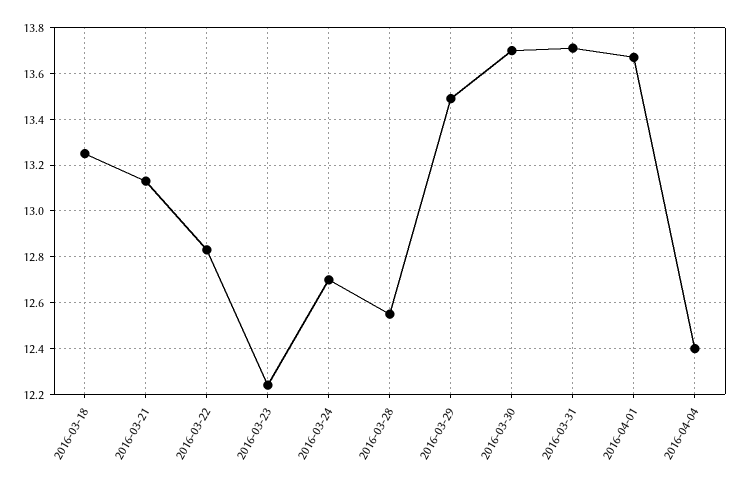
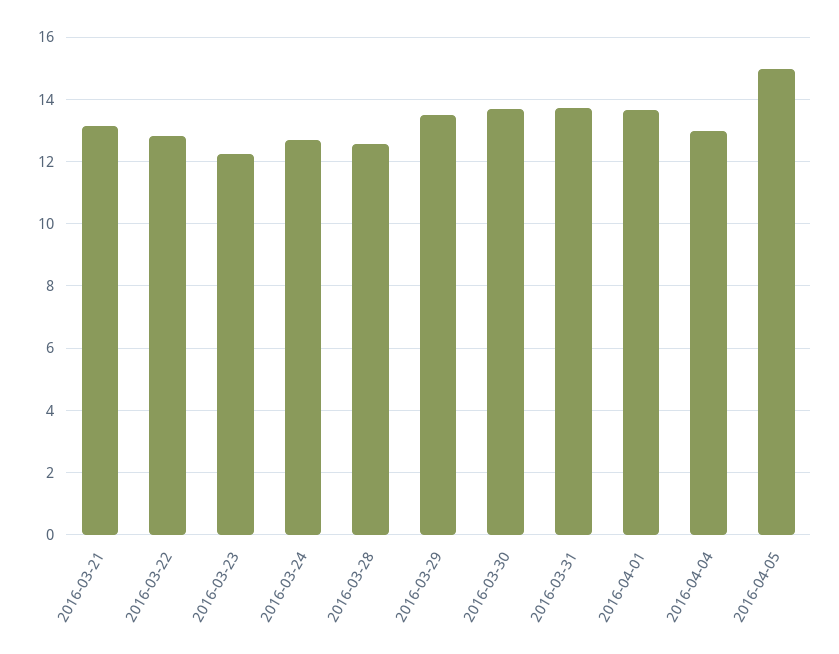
2016-03-18: 13.25 -> none
2016-04-04: 12.4 -> 13
2016-04-05: none -> 15

